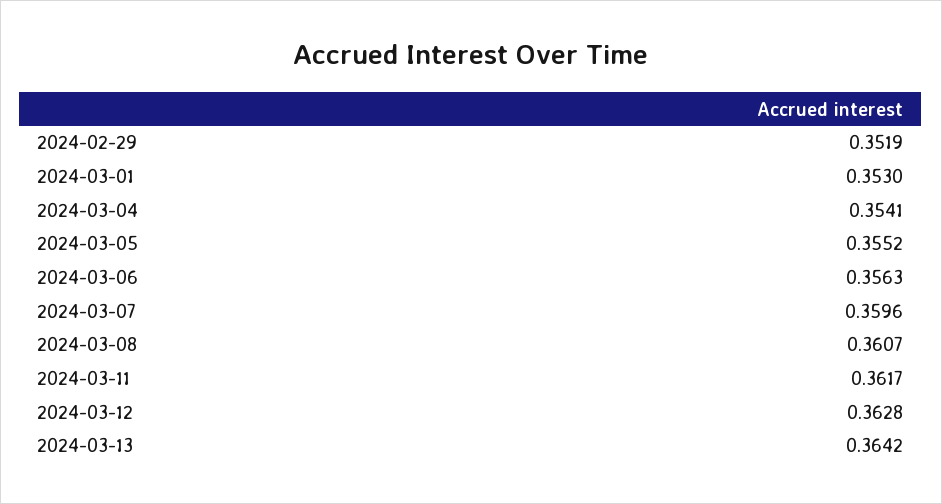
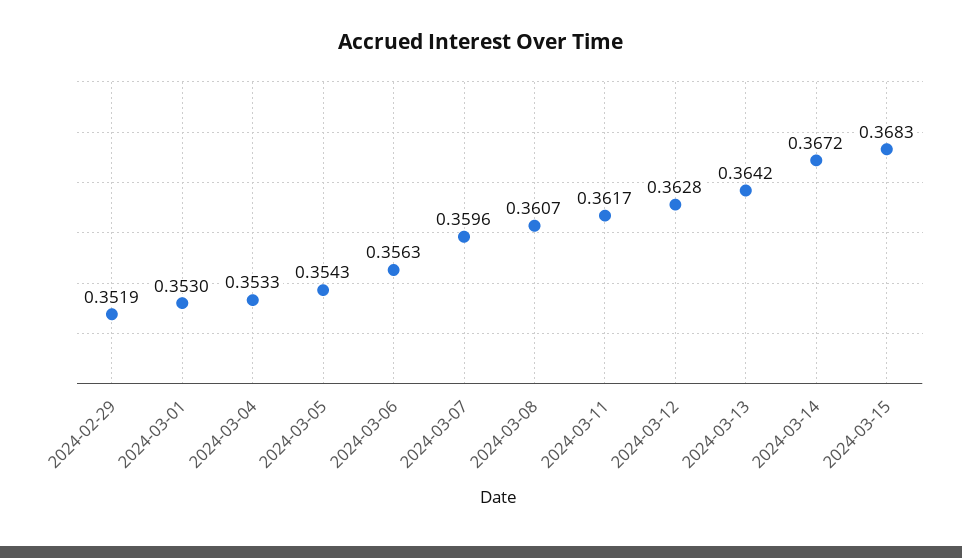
2024-03-04: 0.3541 -> 0.3533
2024-03-05: 0.3552 -> 0.3543
2024-03-14: none -> 0.3672
2024-03-15: none -> 0.3683

